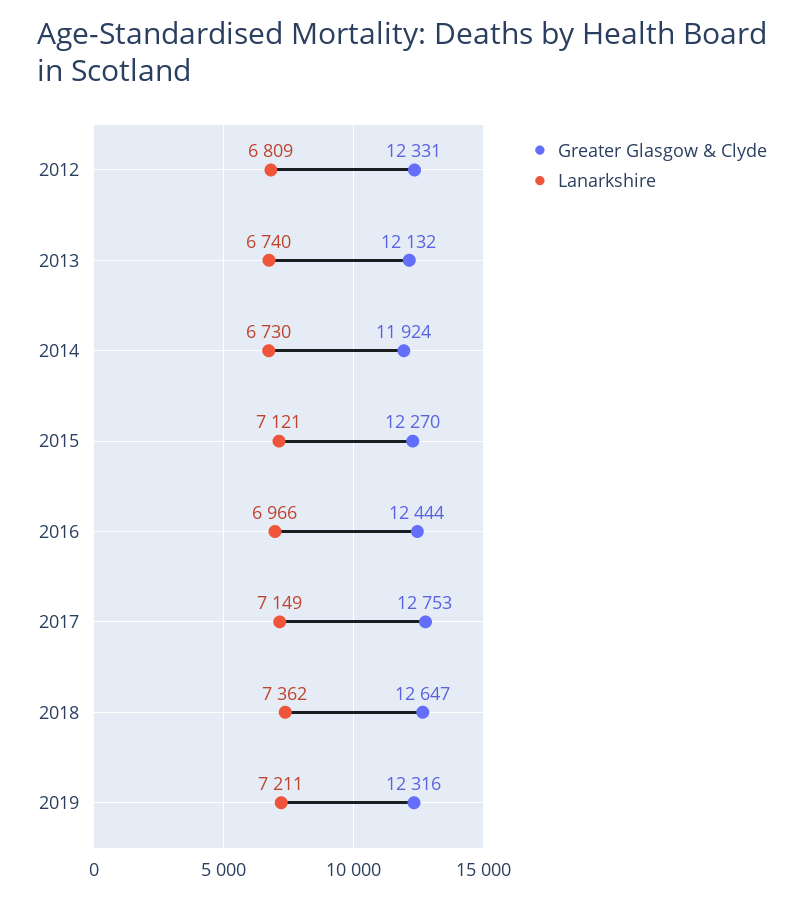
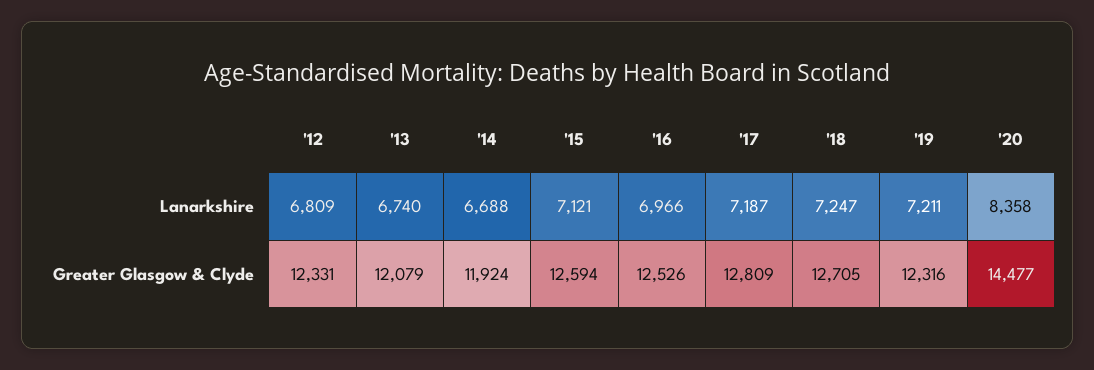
Greater Glasgow & Clyde, 2013: 12132 -> 12079
Lanarkshire, 2014: 6730 -> 6688
Greater Glasgow & Clyde, 2015: 12270 -> 12594
Greater Glasgow & Clyde, 2016: 12444 -> 12526
Greater Glasgow & Clyde, 2017: 12753 -> 12809
Lanarkshire, 2017: 7149 -> 7187
Greater Glasgow & Clyde, 2018: 12647 -> 12705
Lanarkshire, 2018: 7362 -> 7247
Lanarkshire, '20: none -> 8358
Greater Glasgow & Clyde, '20: none -> 14477

